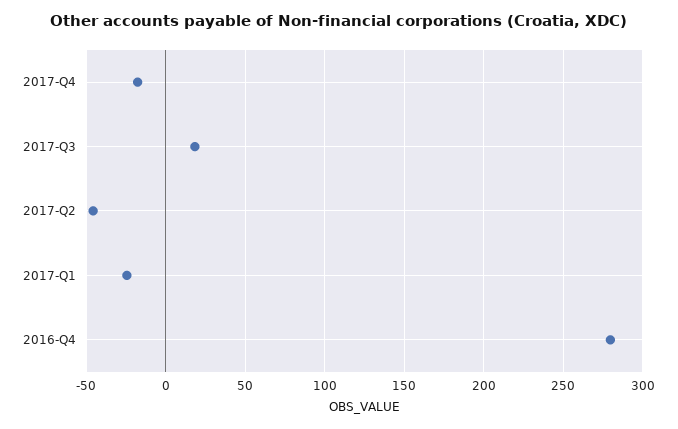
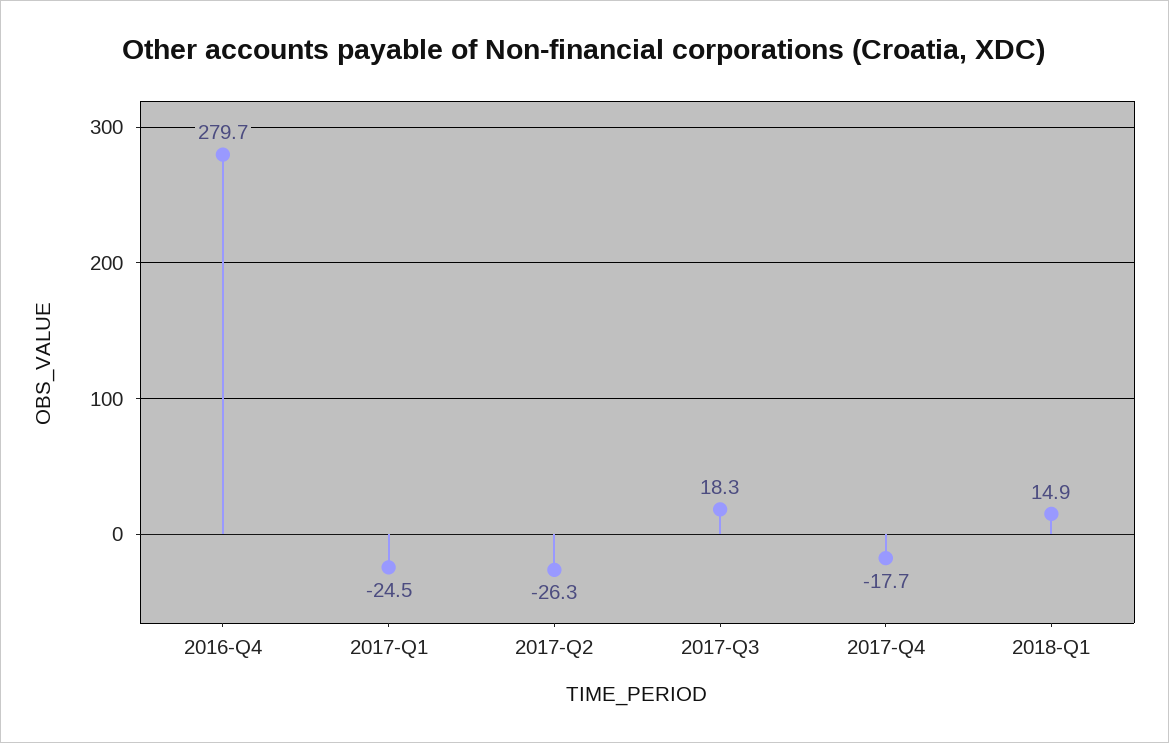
2017-Q2: -45 -> -26.3
2018-Q1: none -> 14.9

